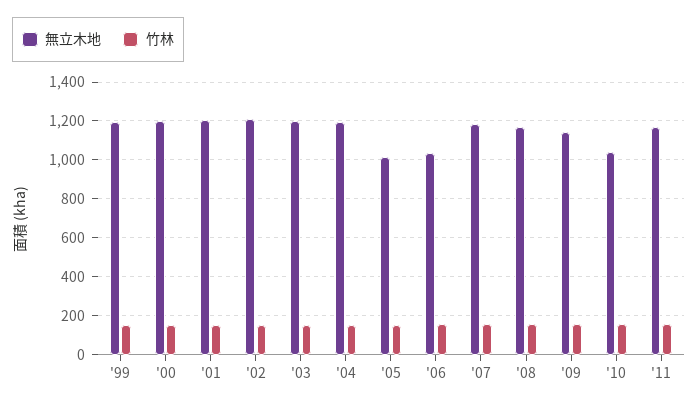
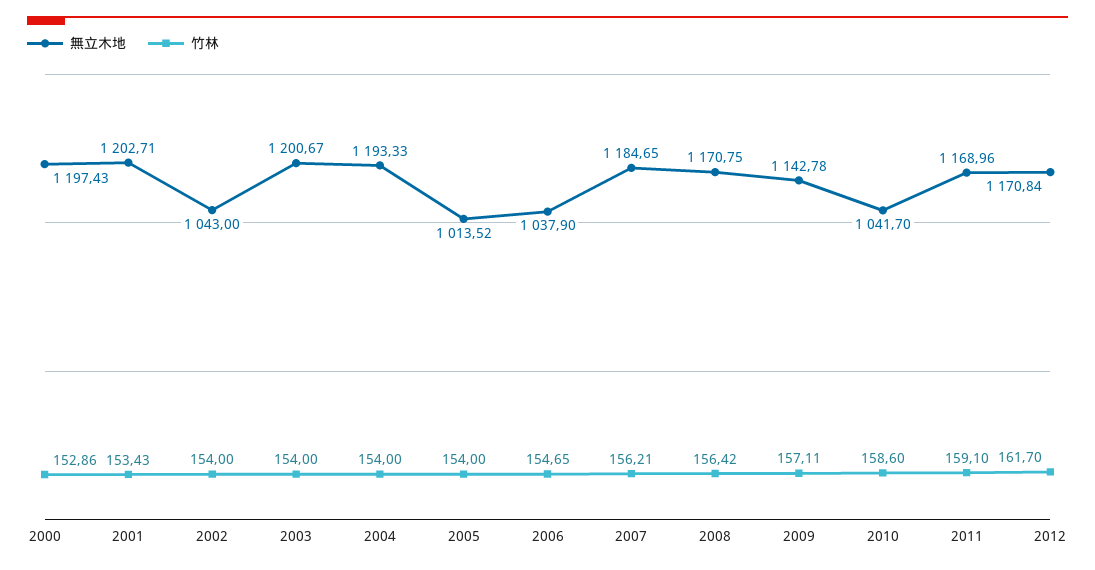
無立木地, '99: 1200 -> none
竹林, '99: 150 -> none
無立木地, '02: 1200 -> 1043
無立木地, 2012: none -> 1170.84
竹林, 2012: none -> 161.7

